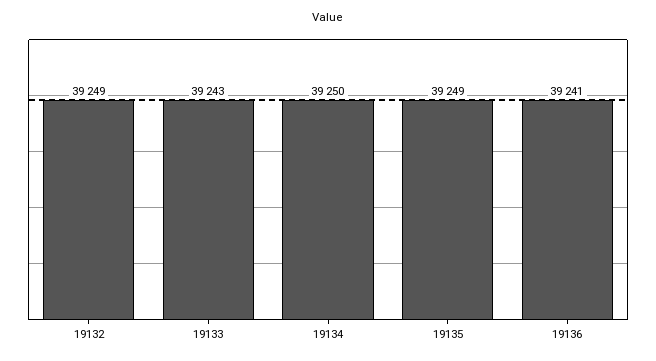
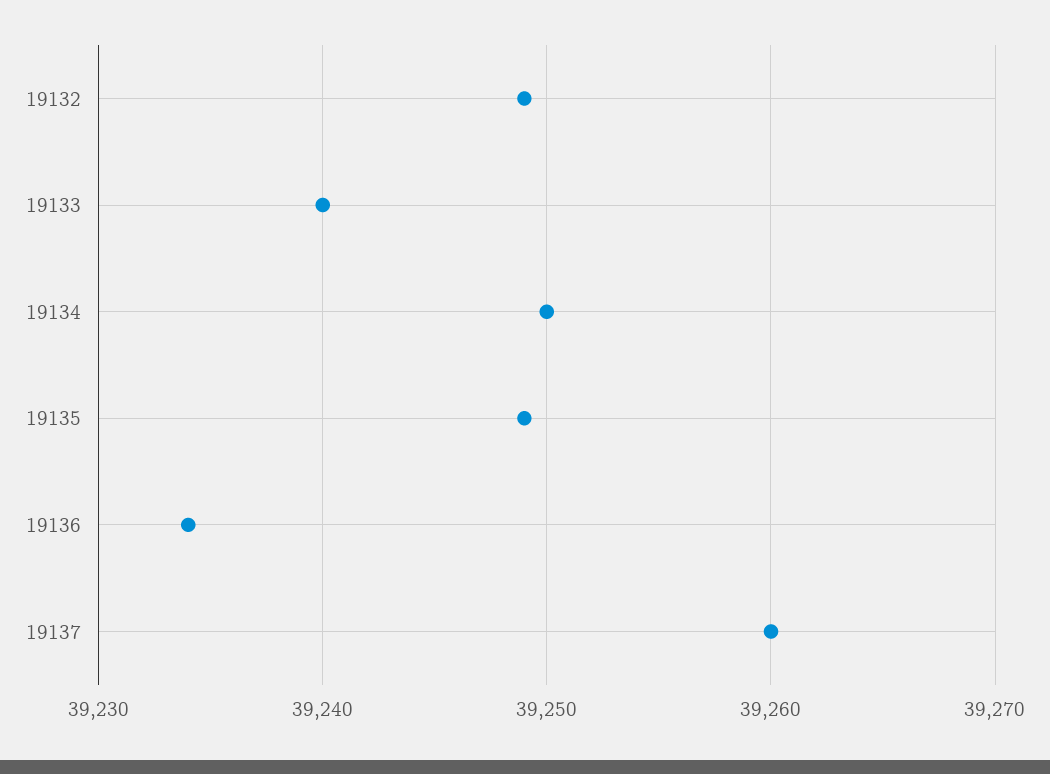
19133: 39243 -> 39240
19136: 39241 -> 39234
19137: none -> 39260

